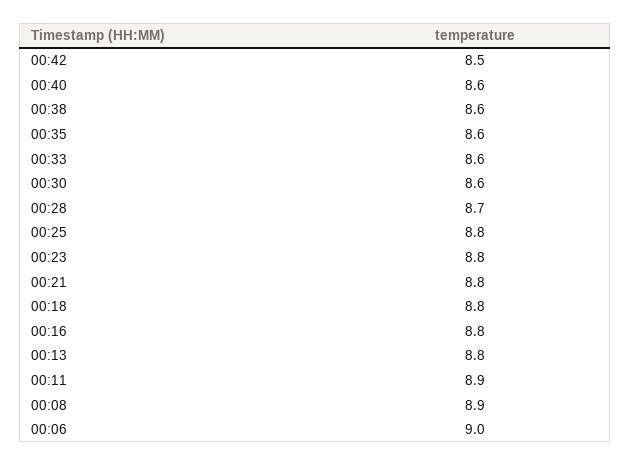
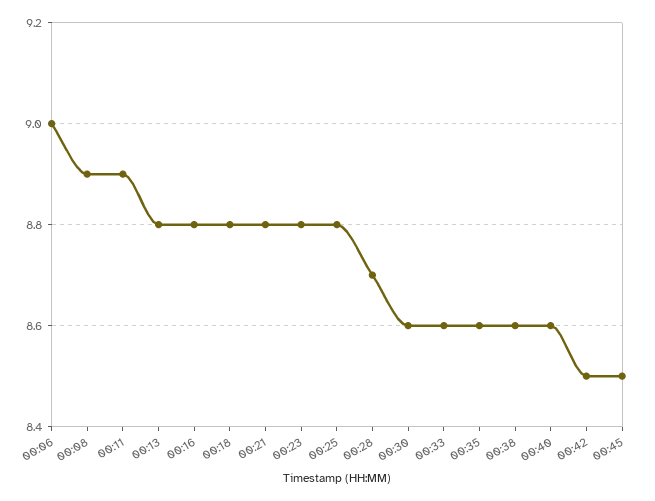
00:45: none -> 8.5

